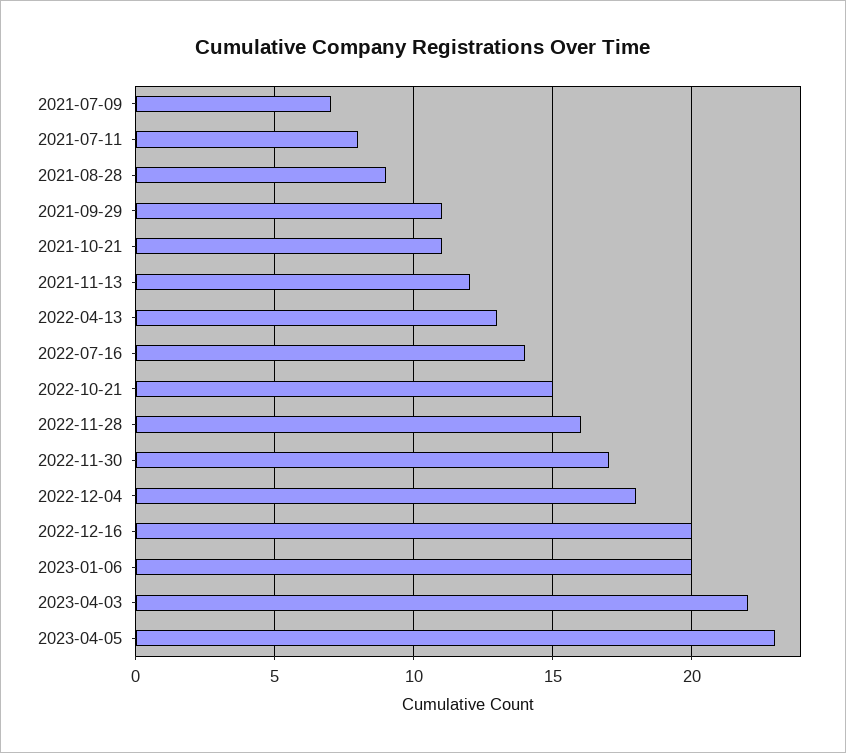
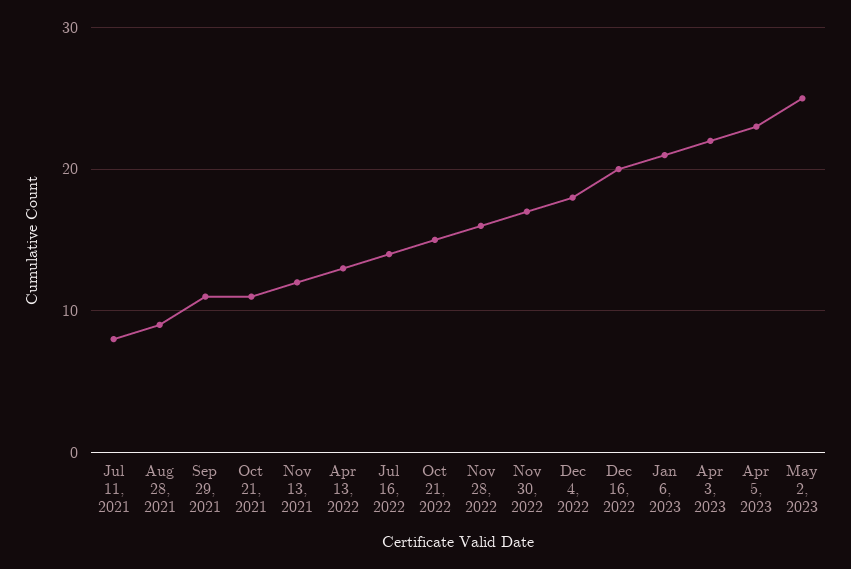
2021-07-09: 7 -> none
2023-01-06: 20 -> 21
May 2, 2023: none -> 25

